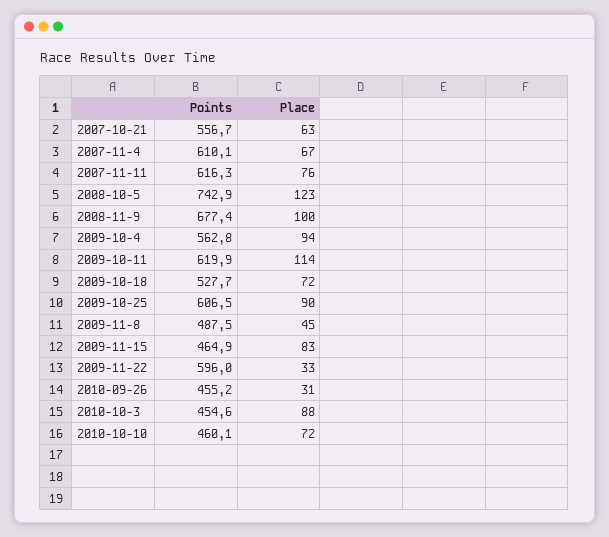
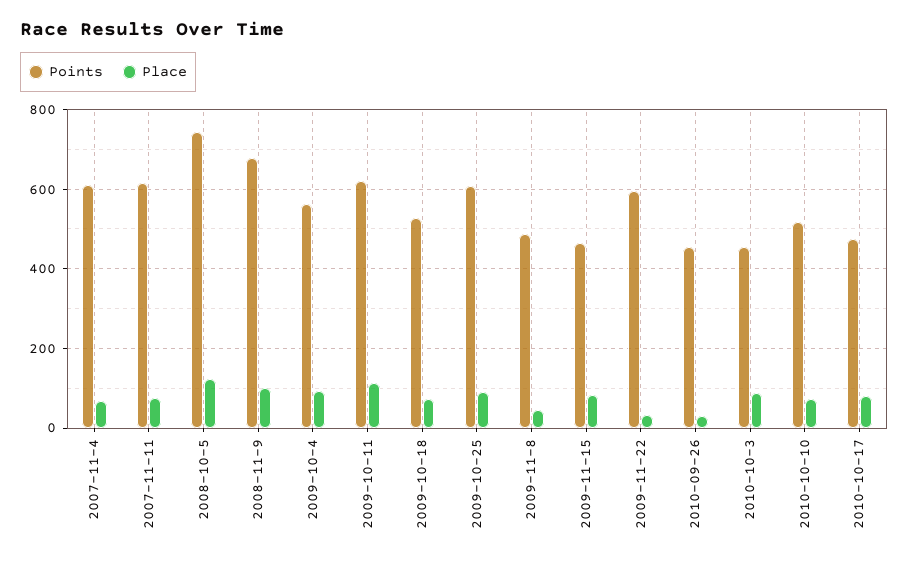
Points, 2007-10-21: 556.7 -> none
Place, 2007-10-21: 63 -> none
Points, 2010-10-10: 460.1 -> 520
Points, 2010-10-17: none -> 480
Place, 2010-10-17: none -> 80

